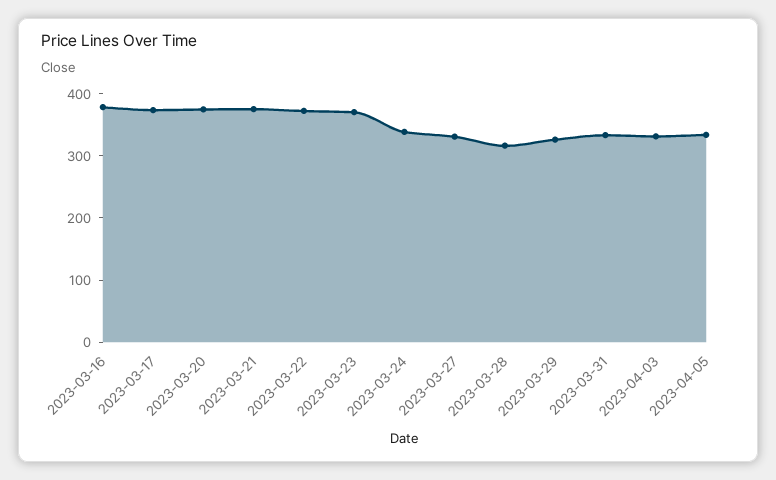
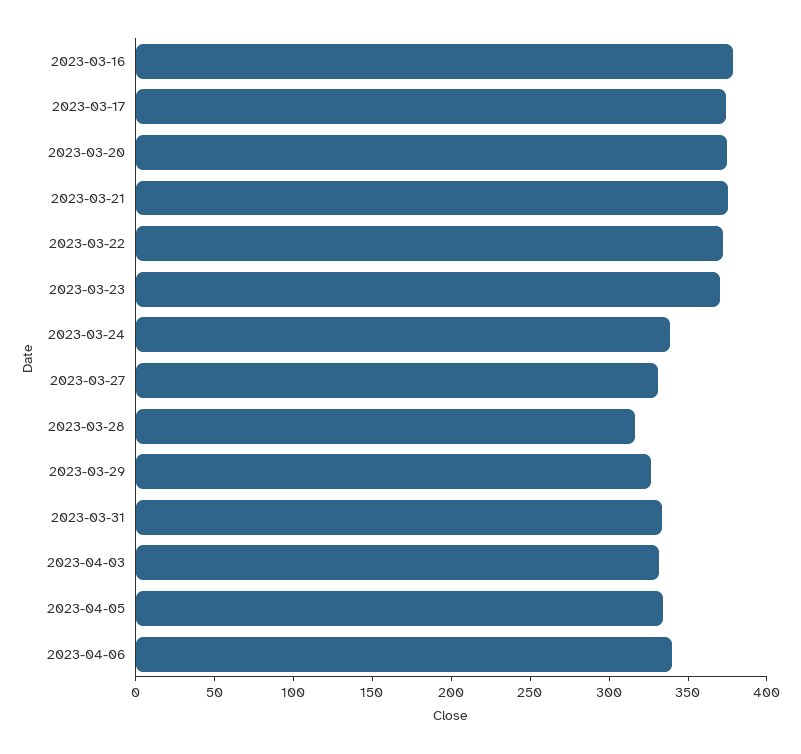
2023-04-06: none -> 340

